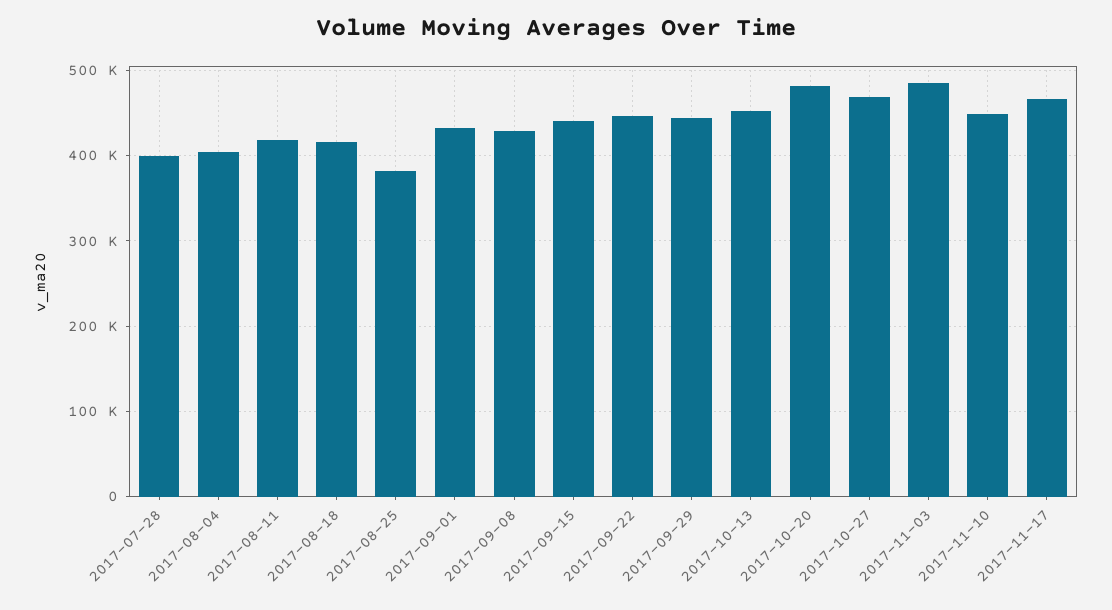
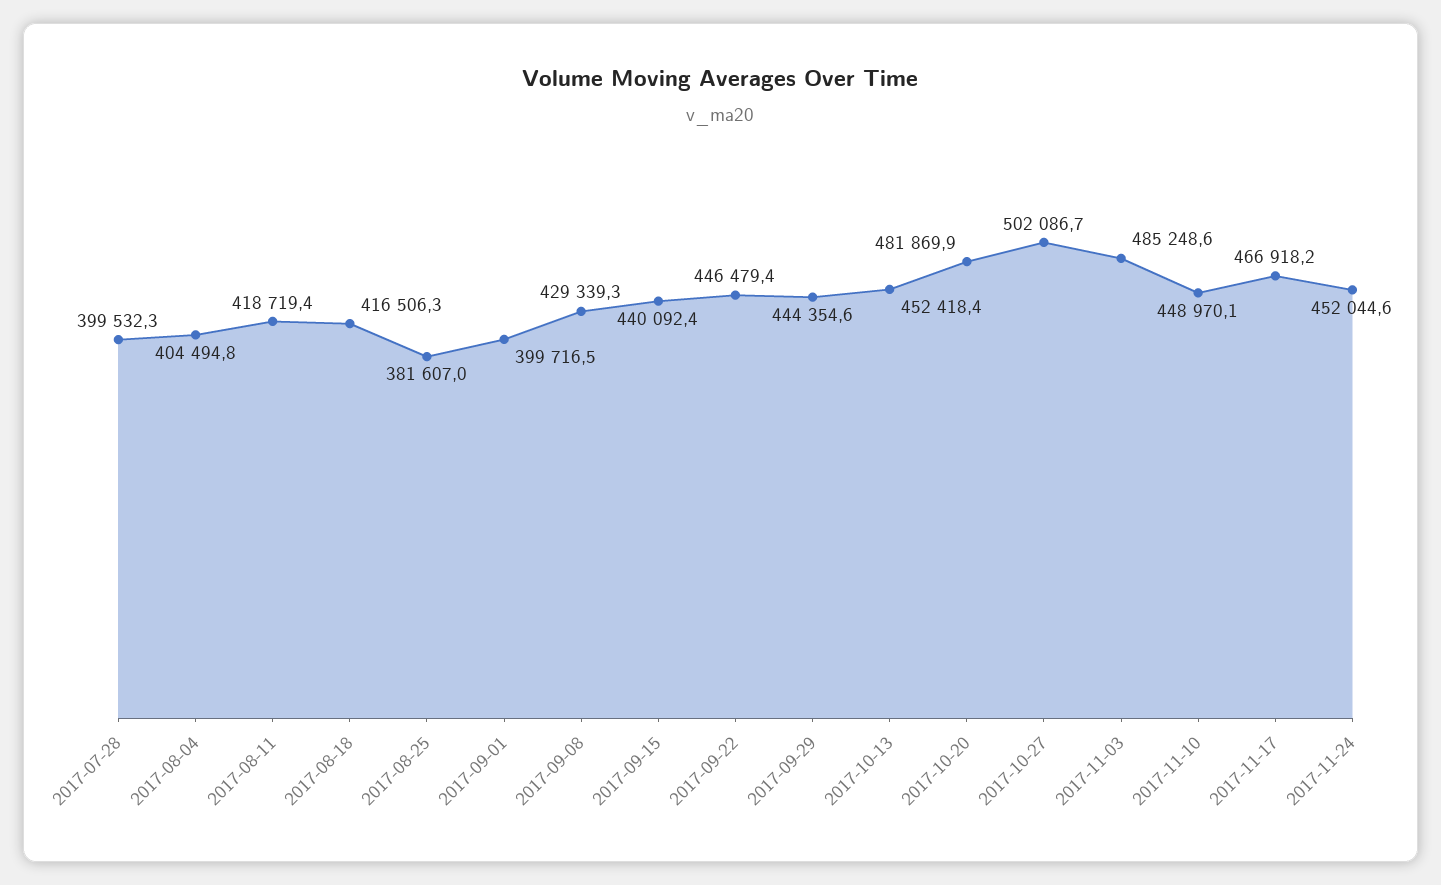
2017-09-01: 430000 -> 399716.5
2017-10-27: 470000 -> 502086.7
2017-11-24: none -> 452044.6

